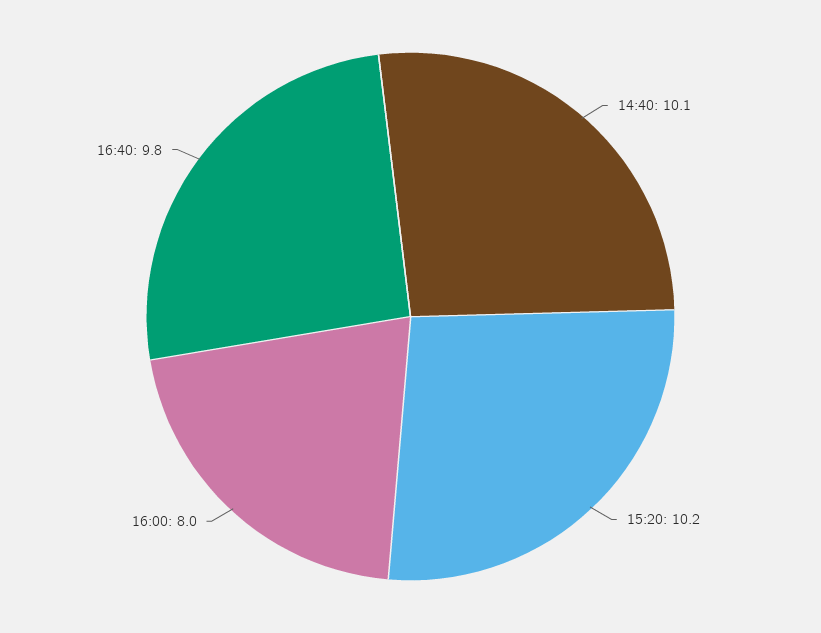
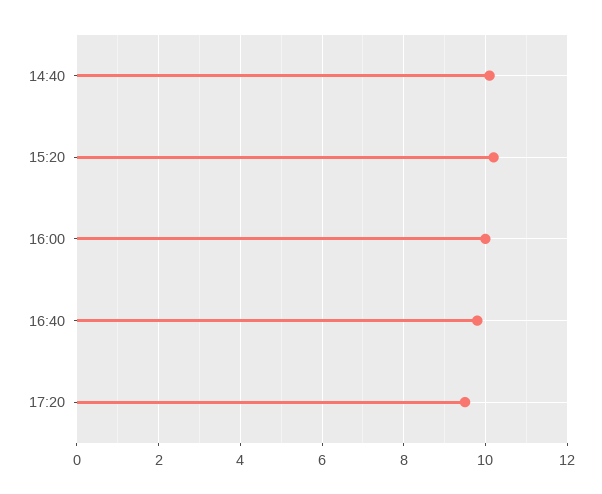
16:00: 8 -> 10
17:20: none -> 9.5

